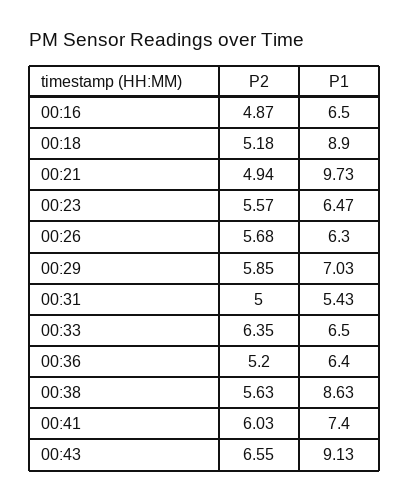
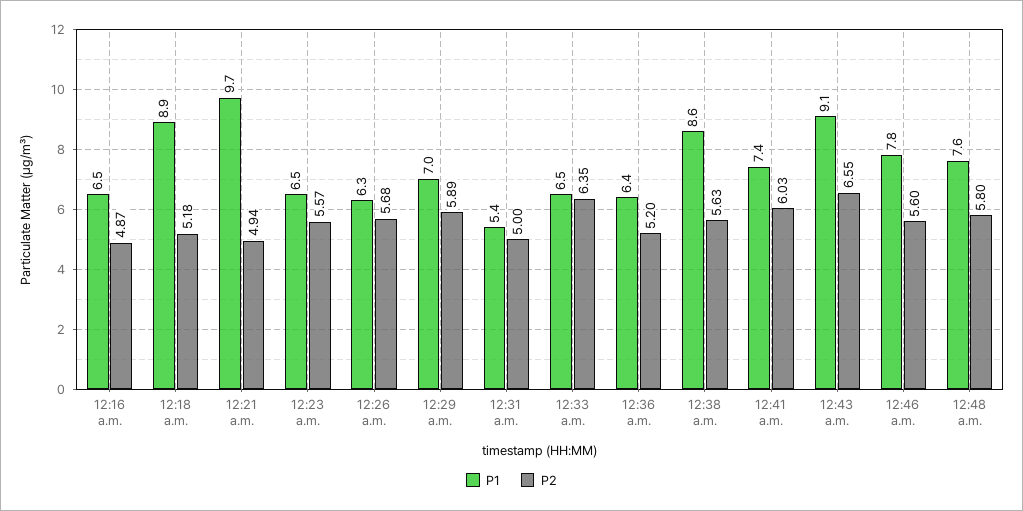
P2, 00:29: 5.85 -> 5.89
P1, 12:46 a.m.: none -> 7.8
P2, 12:46 a.m.: none -> 5.6
P1, 12:48 a.m.: none -> 7.6
P2, 12:48 a.m.: none -> 5.8

